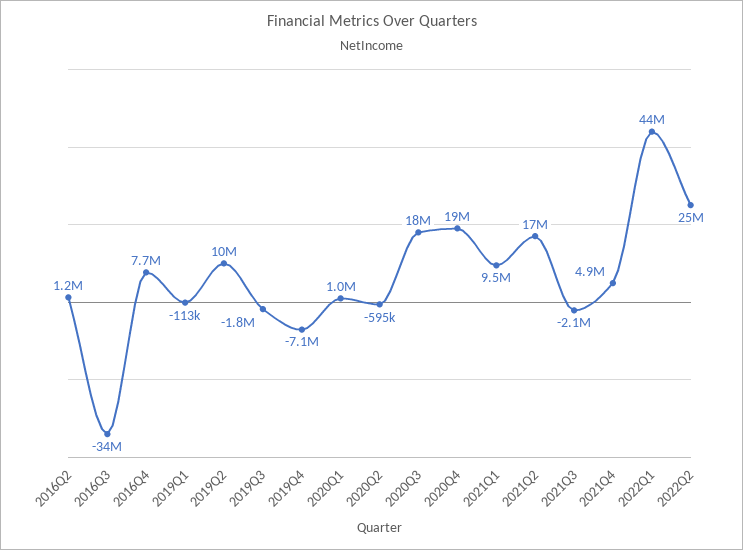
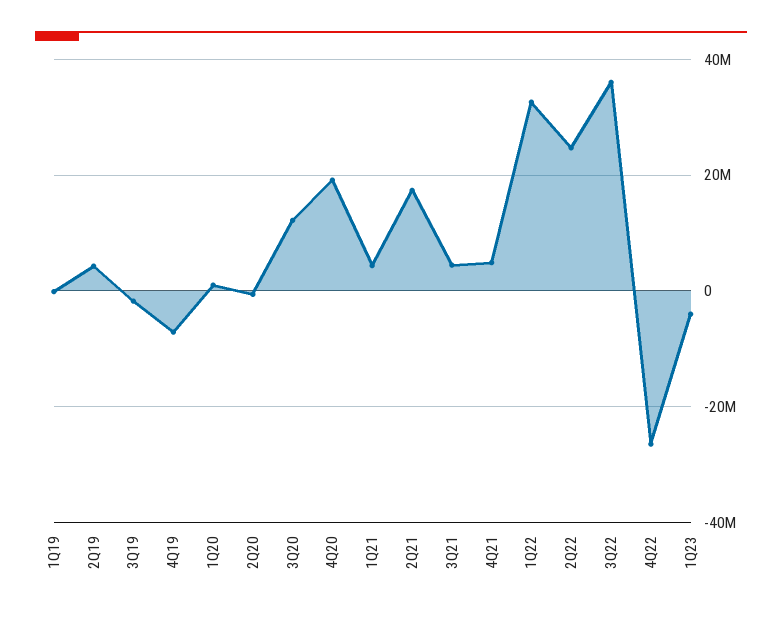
2016Q2: 1200000 -> none
2016Q3: -34000000 -> none
2016Q4: 7700000 -> none
2019Q2: 10000000 -> 4000000
2020Q3: 18000000 -> 12000000
2021Q1: 9500000 -> 4000000
2021Q3: -2100000 -> 4000000
2022Q1: 44000000 -> 32000000
3Q22: none -> 36000000
4Q22: none -> -26000000
1Q23: none -> -4000000

